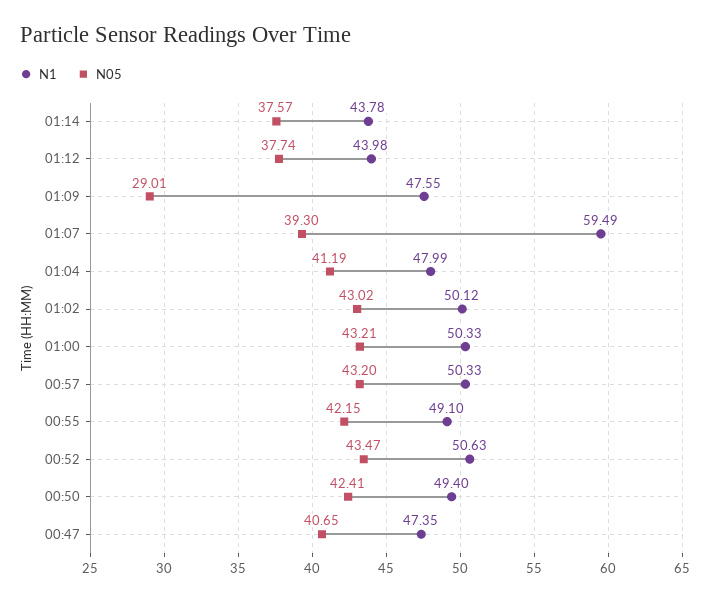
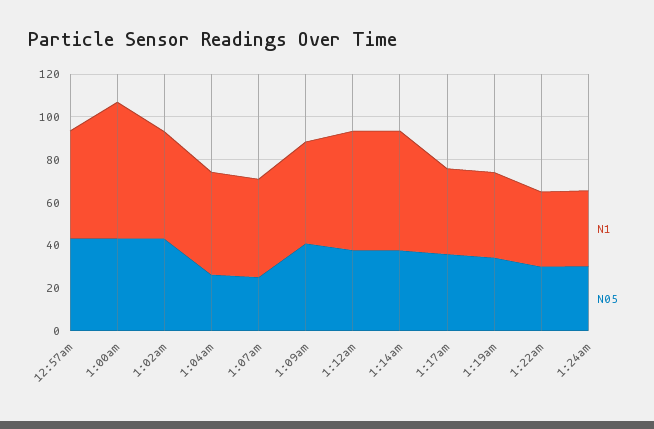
N1, 01:14: 43.78 -> 55
N1, 01:12: 43.98 -> 55
N05, 01:09: 29.01 -> 40
N1, 01:07: 59.49 -> 45
N05, 01:07: 39.3 -> 25
N05, 01:04: 41.19 -> 25
N1, 01:00: 50.33 -> 65
N1, 00:55: 49.1 -> none
N05, 00:55: 42.15 -> none
N1, 00:52: 50.63 -> none
N05, 00:52: 43.47 -> none
N1, 00:50: 49.4 -> none
N05, 00:50: 42.41 -> none
N1, 00:47: 47.35 -> none
N05, 00:47: 40.65 -> none
N1, 1:17am: none -> 40
N05, 1:17am: none -> 35
N1, 1:19am: none -> 40
N05, 1:19am: none -> 35
N1, 1:22am: none -> 35
N05, 1:22am: none -> 30
N1, 1:24am: none -> 35
N05, 1:24am: none -> 30

